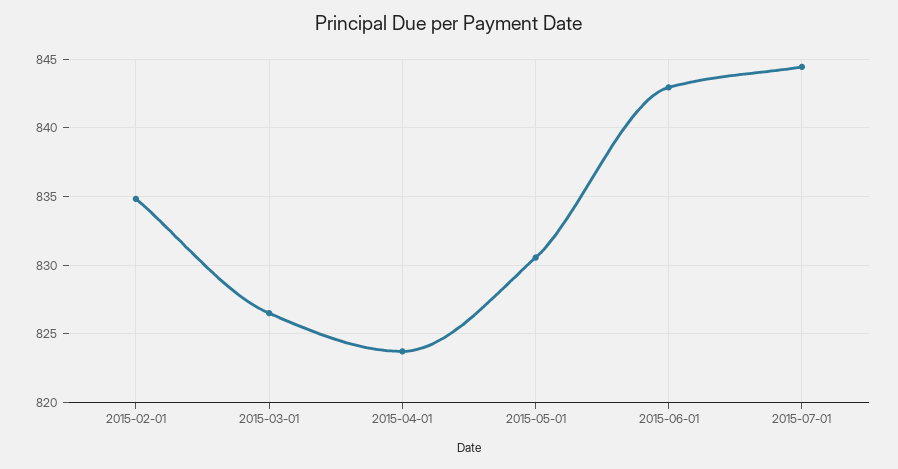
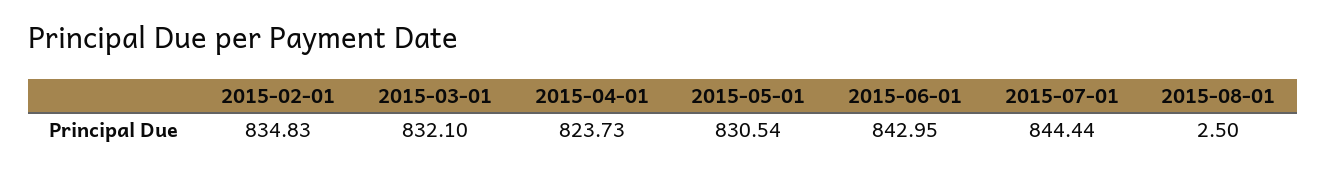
2015-03-01: 826.5 -> 832.1
2015-08-01: none -> 2.5

